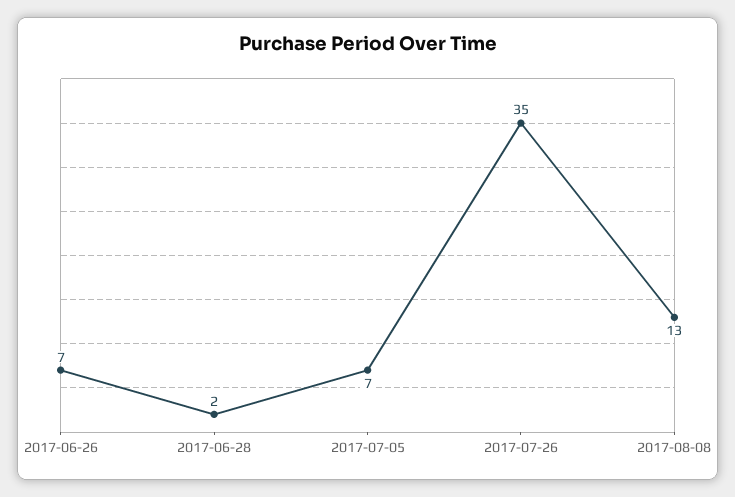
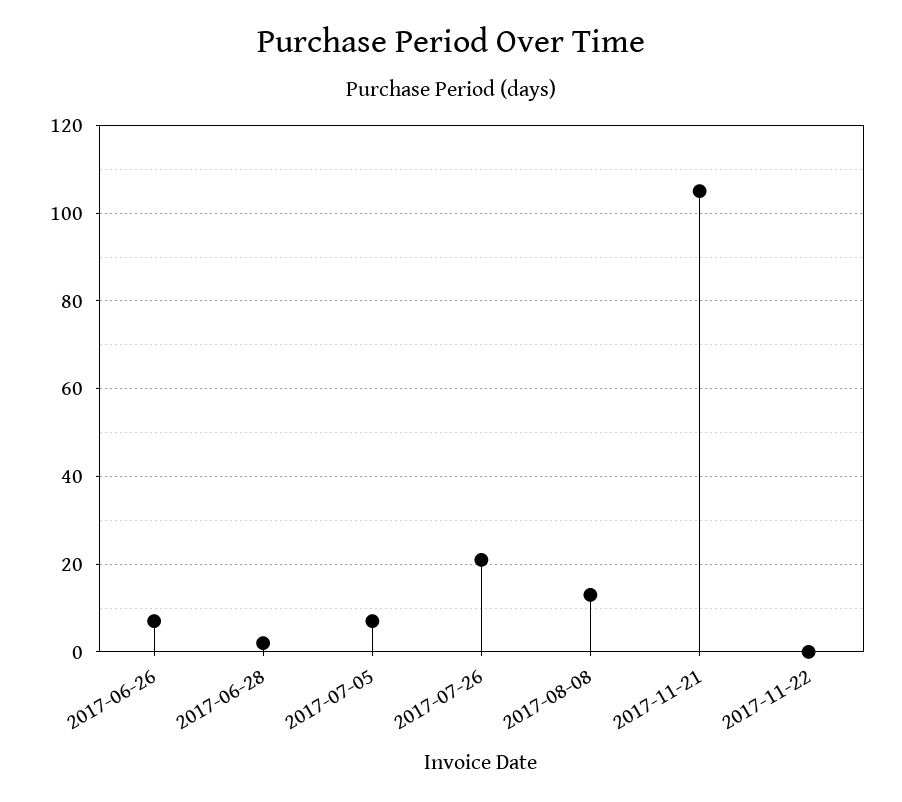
2017-07-26: 35 -> 20
2017-11-21: none -> 105
2017-11-22: none -> 0

